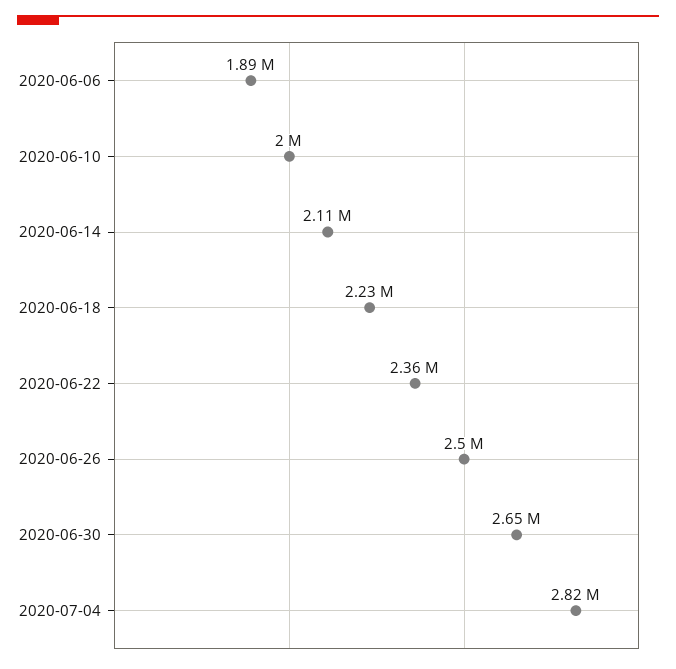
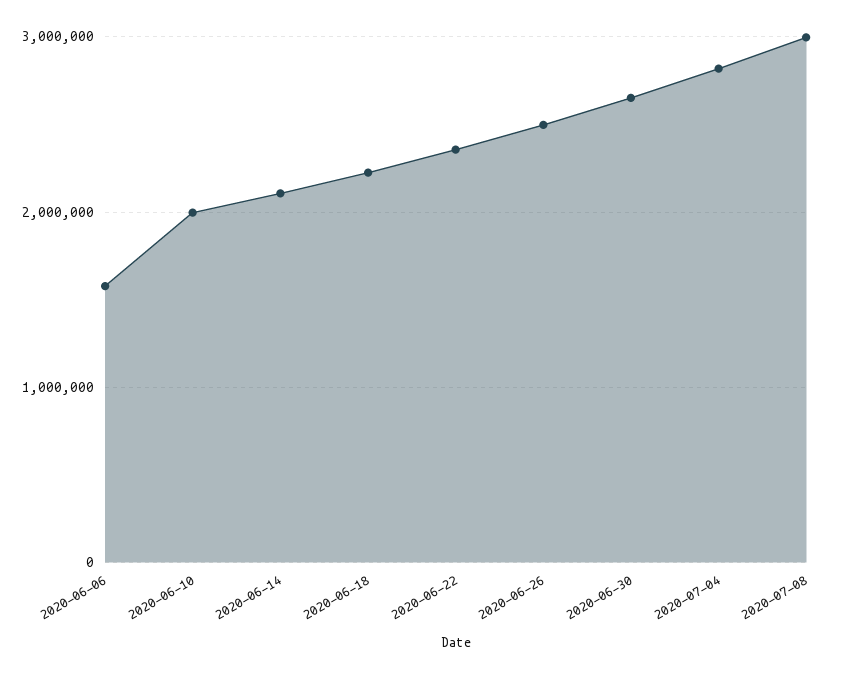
2020-06-06: 1890000 -> 1600000
2020-07-08: none -> 3000000

